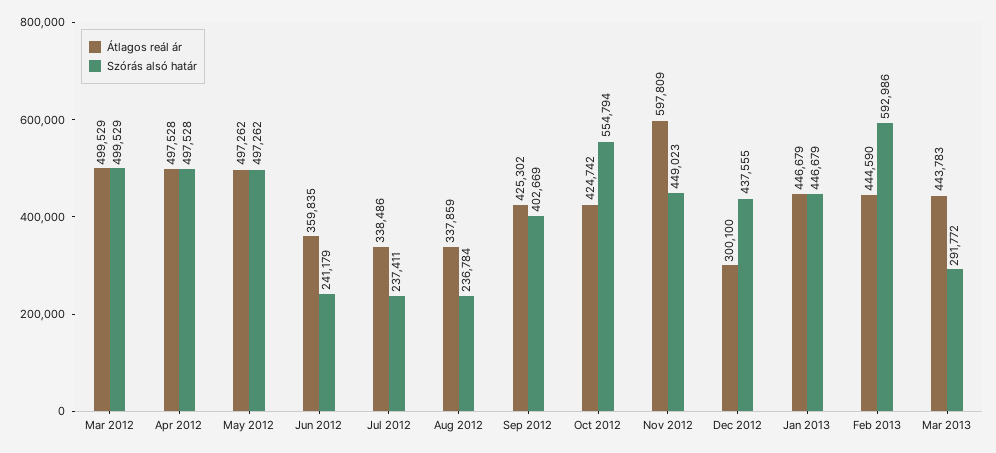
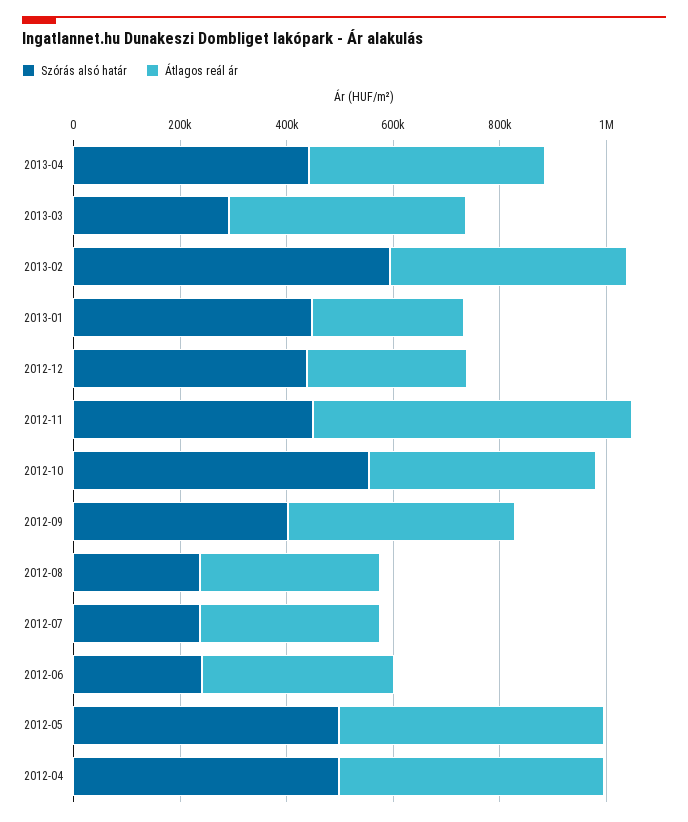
Átlagos reál ár, Mar 2012: 499529 -> none
Szórás alsó határ, Mar 2012: 499529 -> none
Átlagos reál ár, Jan 2013: 446679 -> 300000
Szórás alsó határ, 2013-04: none -> 450000
Átlagos reál ár, 2013-04: none -> 450000

